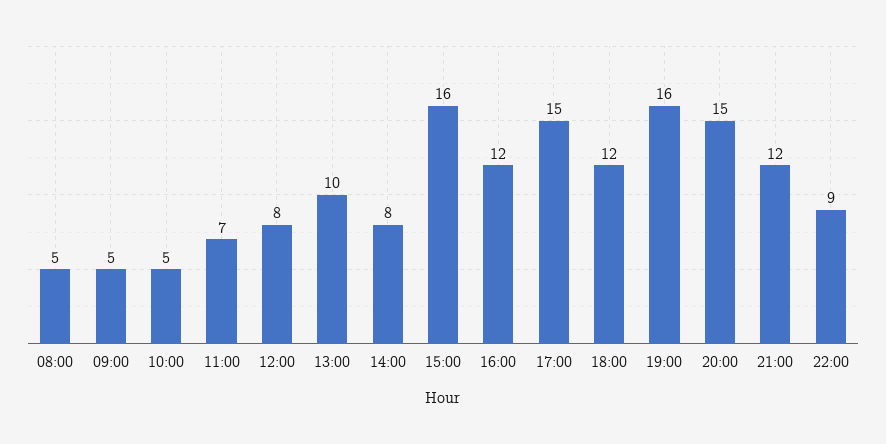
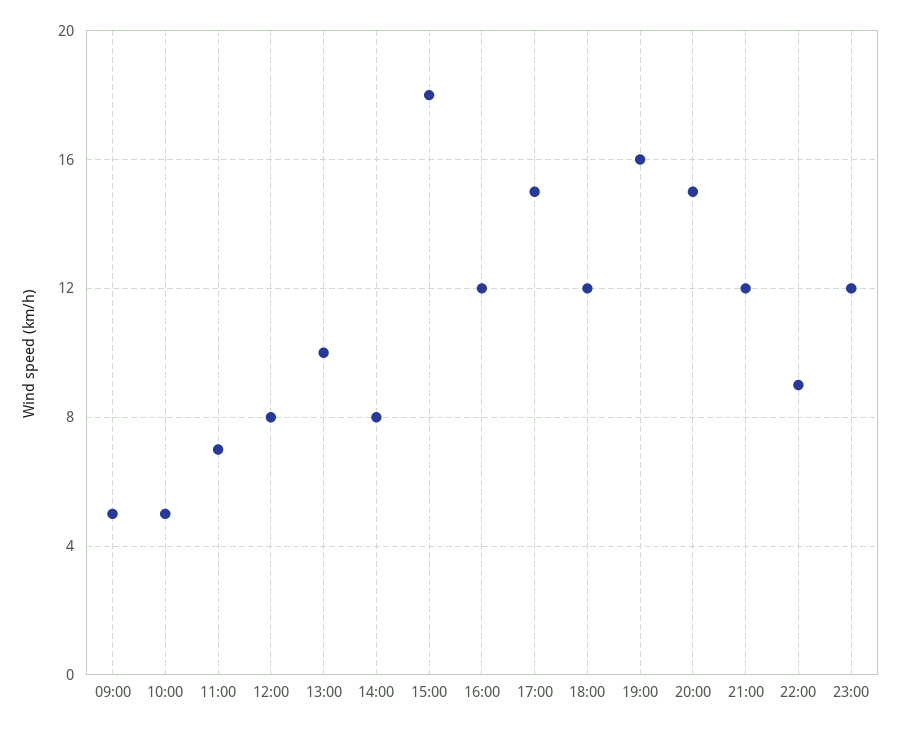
08:00: 5 -> none
15:00: 16 -> 18
23:00: none -> 12

